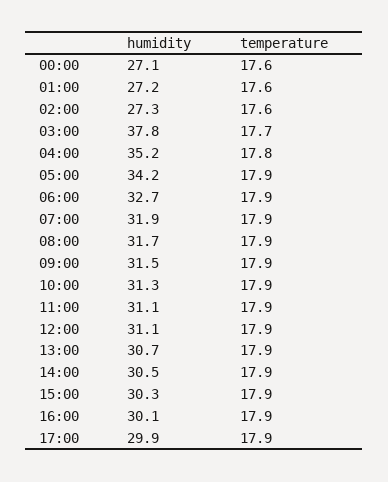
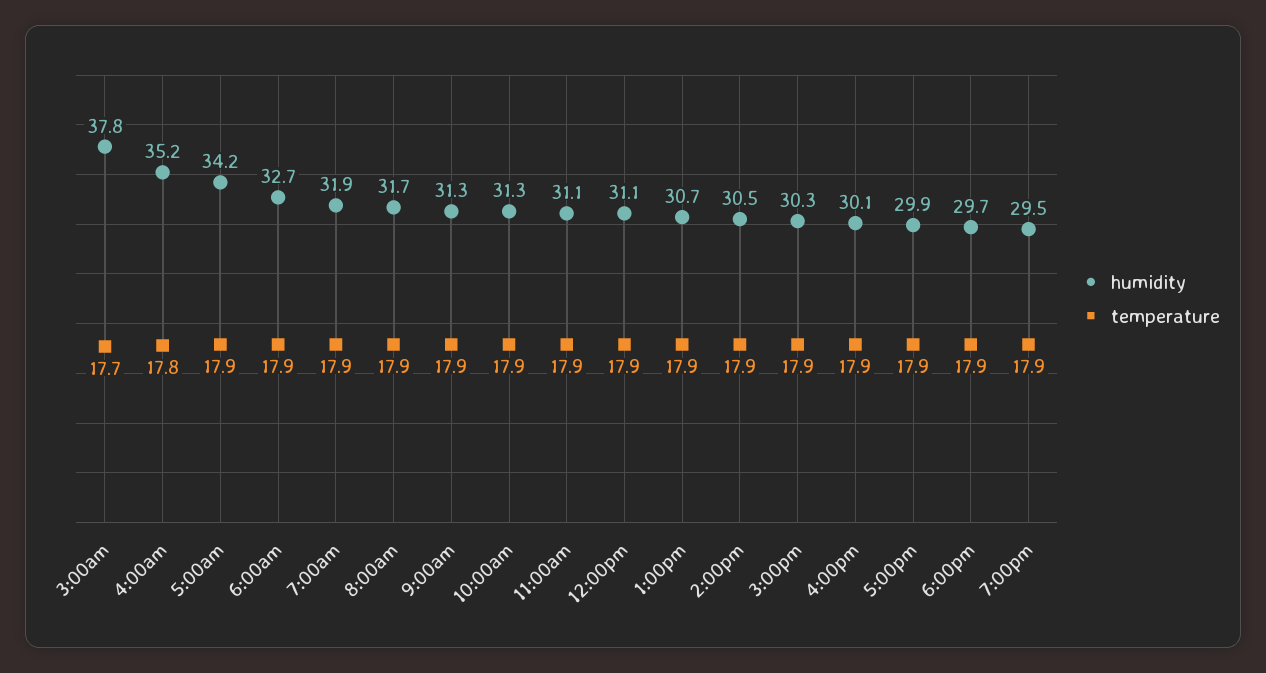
humidity, 00:00: 27.1 -> none
temperature, 00:00: 17.6 -> none
humidity, 01:00: 27.2 -> none
temperature, 01:00: 17.6 -> none
humidity, 02:00: 27.3 -> none
temperature, 02:00: 17.6 -> none
humidity, 09:00: 31.5 -> 31.3
humidity, 6:00pm: none -> 29.7
temperature, 6:00pm: none -> 17.9
humidity, 7:00pm: none -> 29.5
temperature, 7:00pm: none -> 17.9

